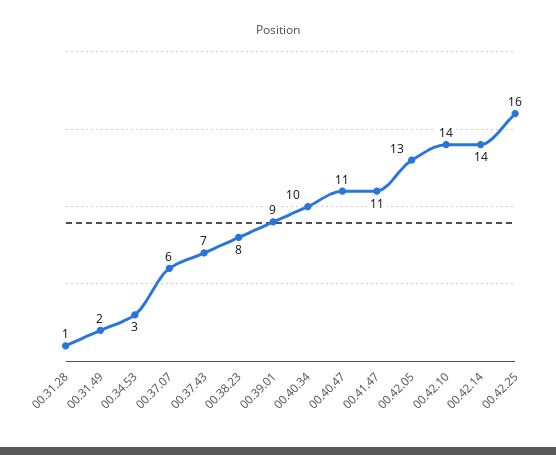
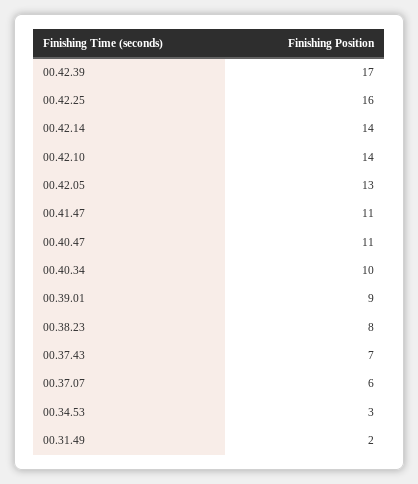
00.31.28: 1 -> none
00.42.39: none -> 17

